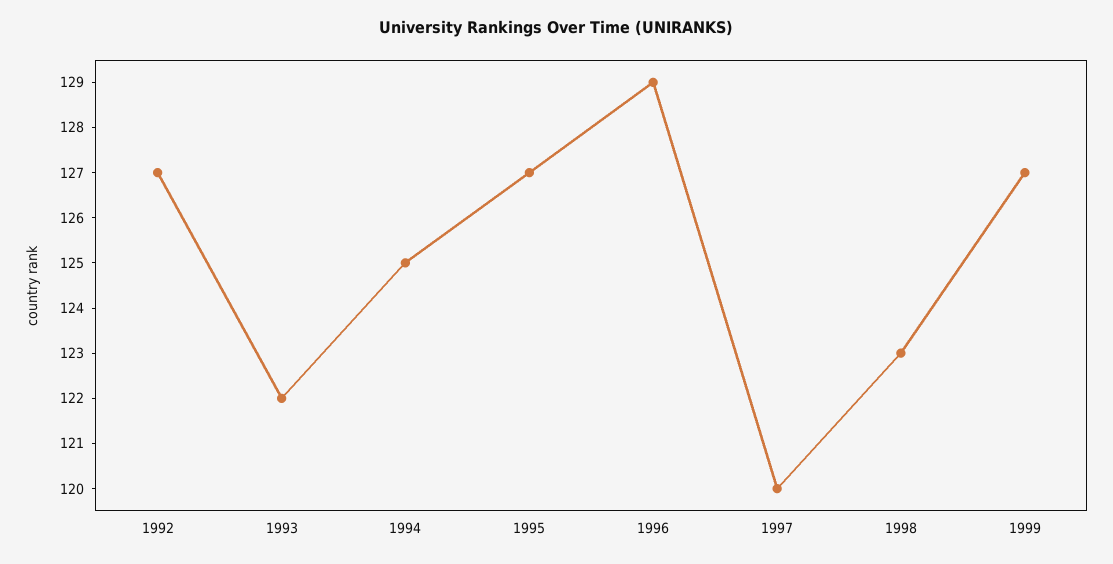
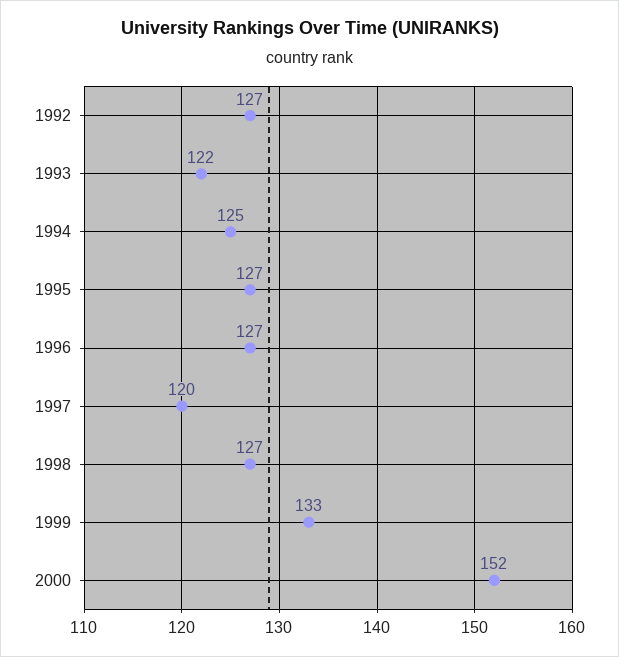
1996: 129 -> 127
1998: 123 -> 127
1999: 127 -> 133
2000: none -> 152

